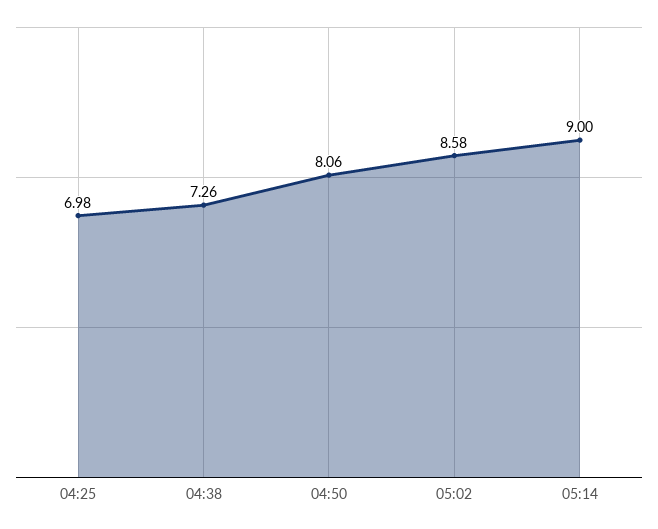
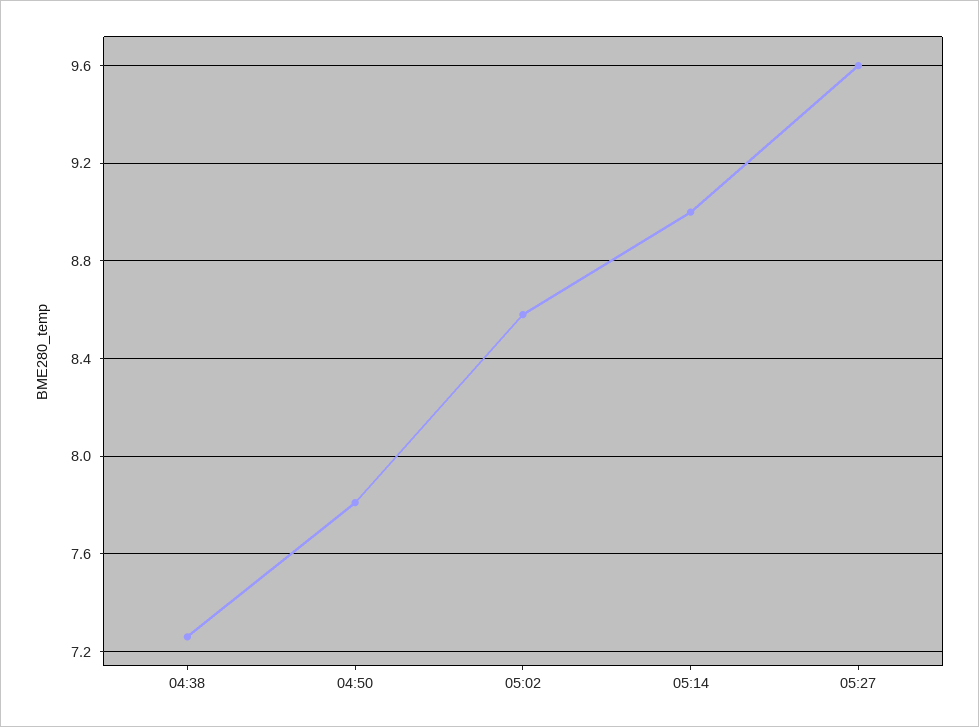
04:25: 6.98 -> none
04:50: 8.06 -> 7.8
05:27: none -> 9.6

